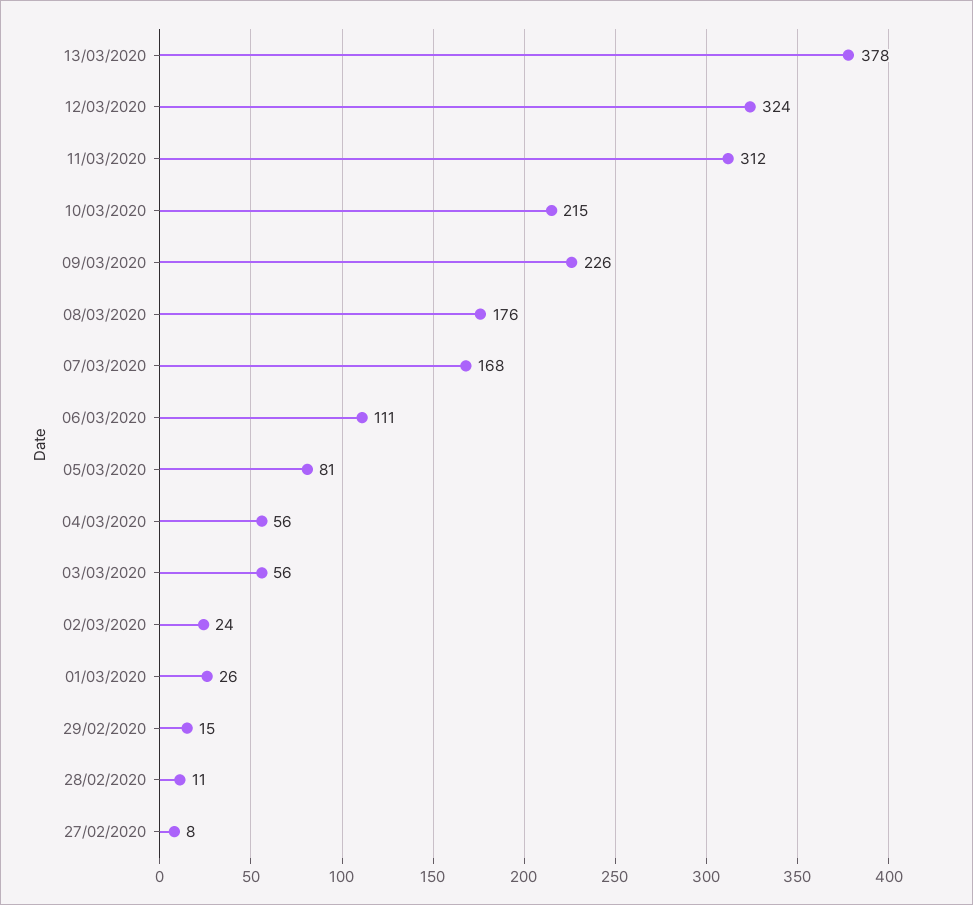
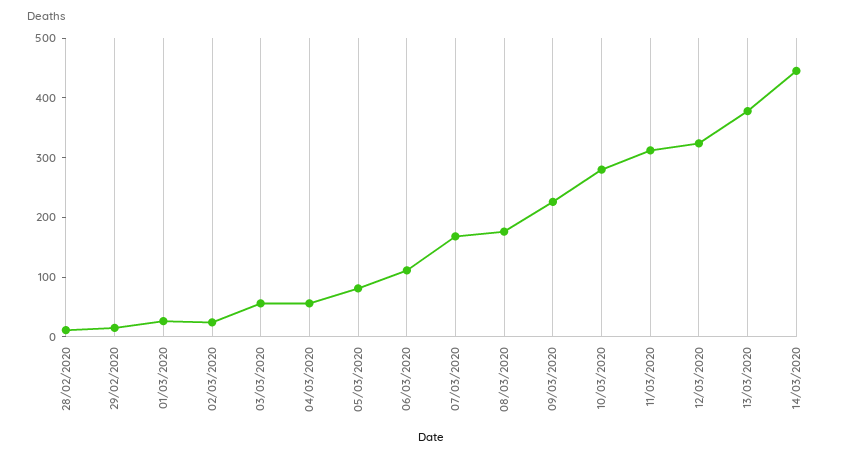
10/03/2020: 215 -> 280
27/02/2020: 8 -> none
14/03/2020: none -> 440

